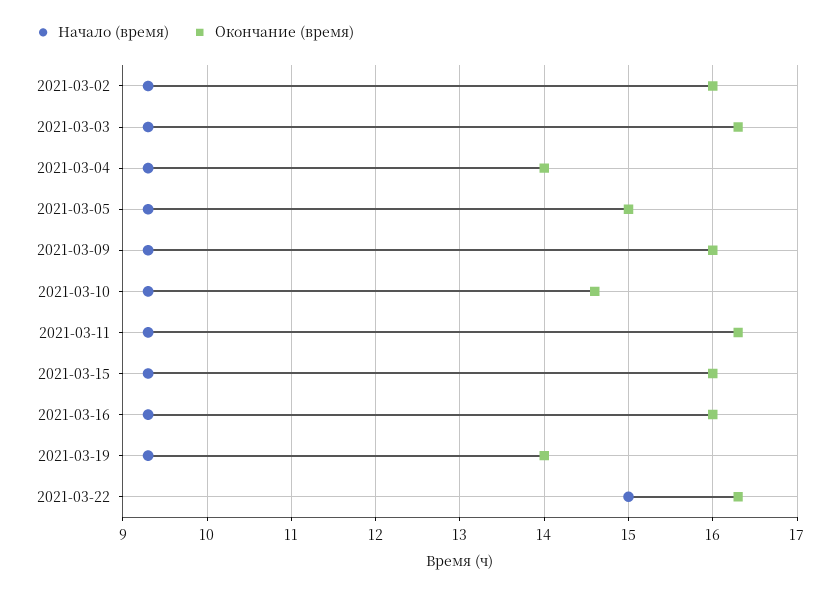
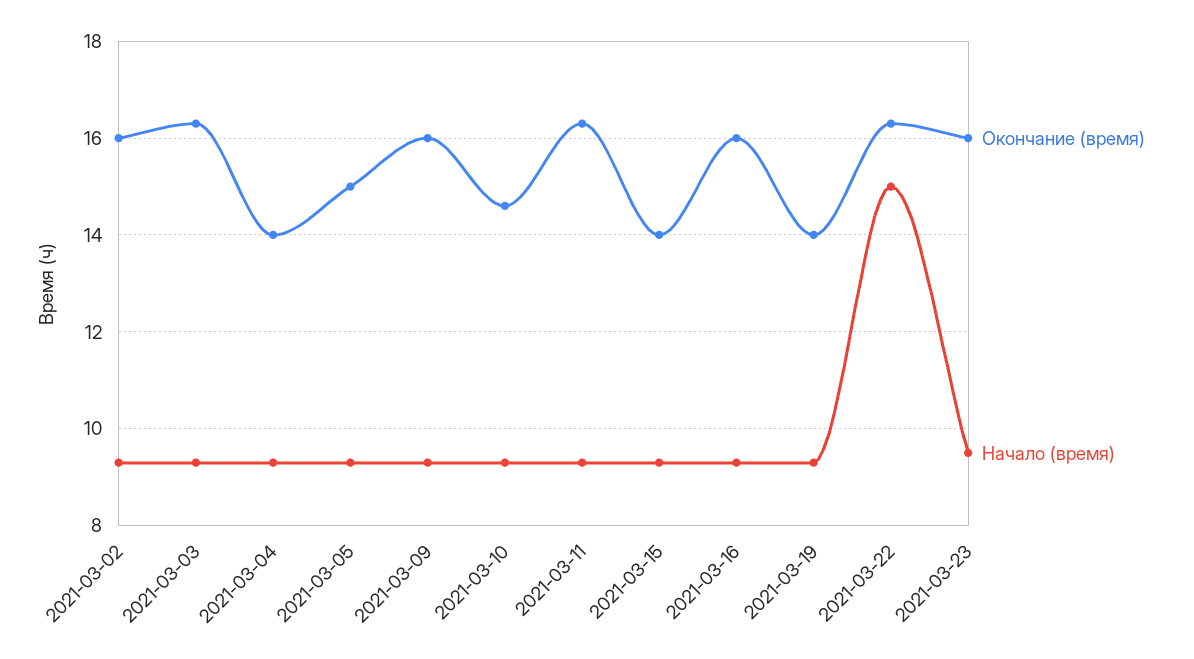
Окончание (время), 2021-03-15: 16 -> 14
Окончание (время), 2021-03-23: none -> 16
Начало (время), 2021-03-23: none -> 9.5

